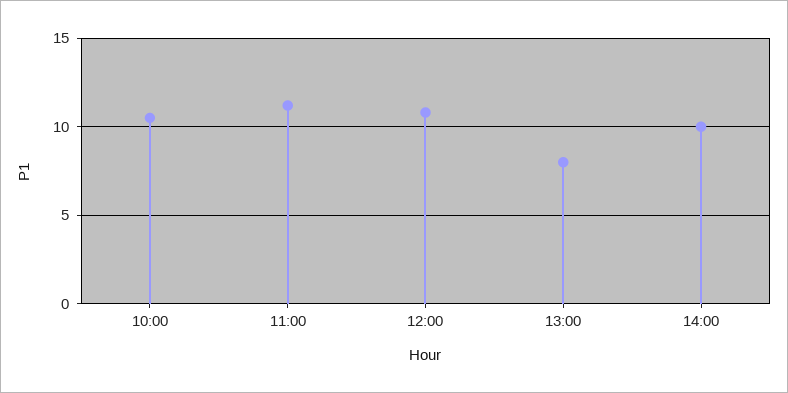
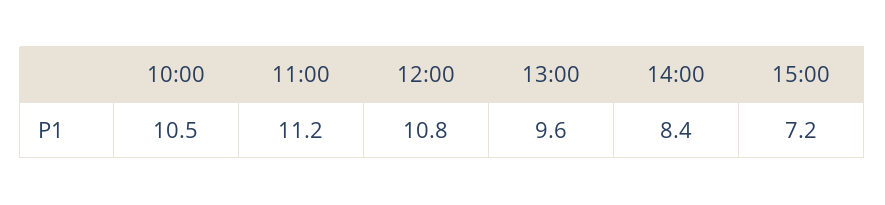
13:00: 8 -> 9.6
14:00: 10 -> 8.4
15:00: none -> 7.2

